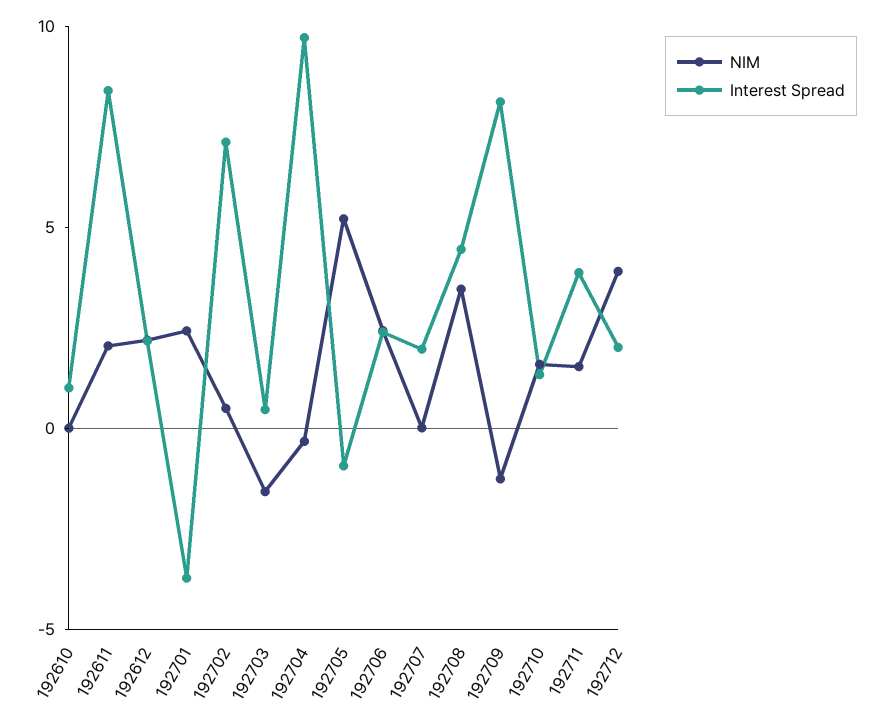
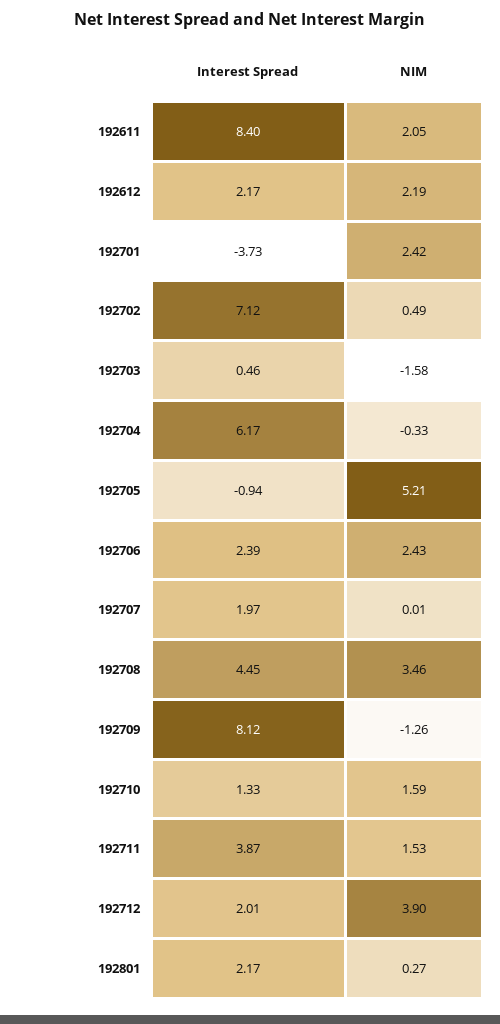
NIM, 192610: 0 -> none
Interest Spread, 192610: 1 -> none
Interest Spread, 192704: 10 -> 6.17
Interest Spread, 192801: none -> 2.17
NIM, 192801: none -> 0.27

